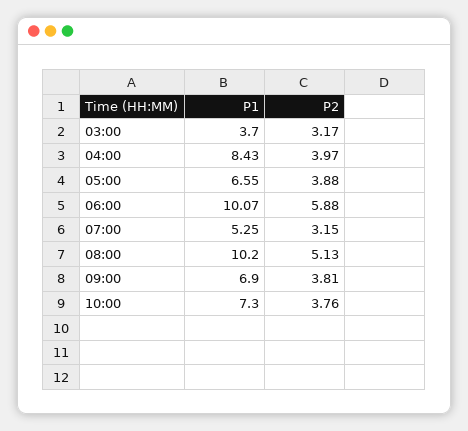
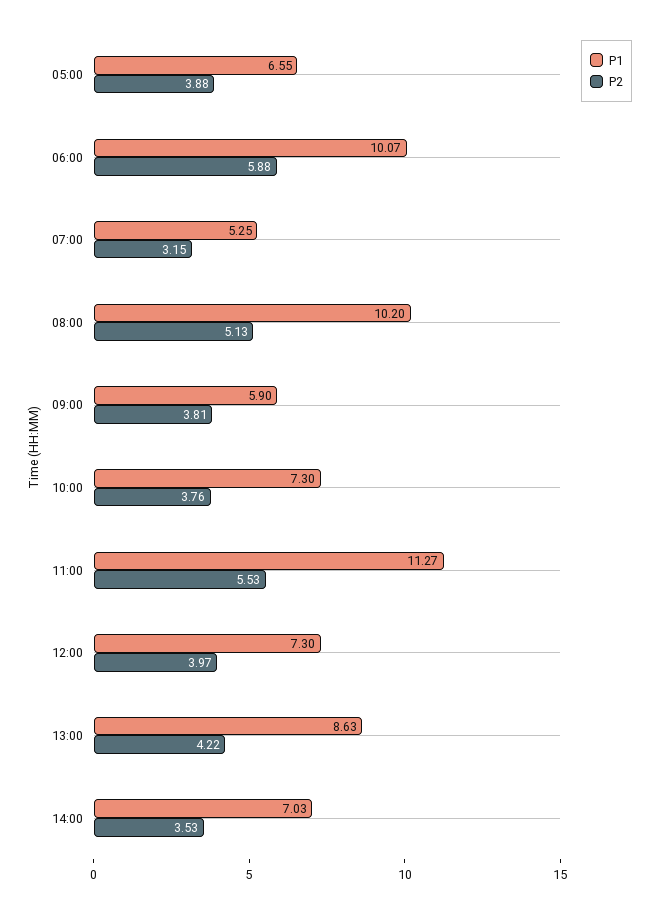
P1, 03:00: 3.7 -> none
P2, 03:00: 3.17 -> none
P1, 04:00: 8.43 -> none
P2, 04:00: 3.97 -> none
P1, 09:00: 6.9 -> 5.9
P1, 11:00: none -> 11.27
P2, 11:00: none -> 5.53
P1, 12:00: none -> 7.3
P2, 12:00: none -> 3.97
P1, 13:00: none -> 8.63
P2, 13:00: none -> 4.22
P1, 14:00: none -> 7.03
P2, 14:00: none -> 3.53

